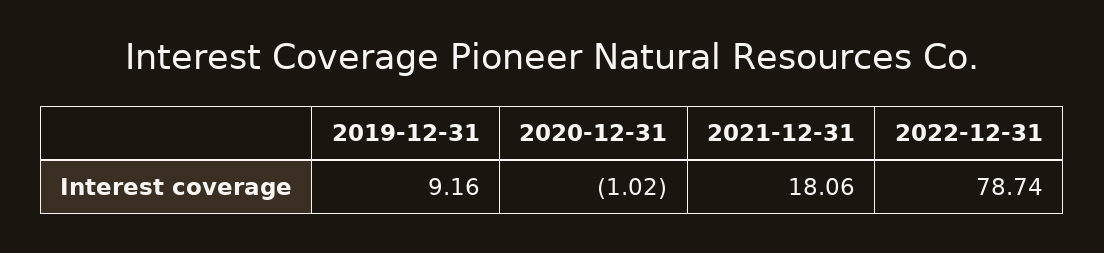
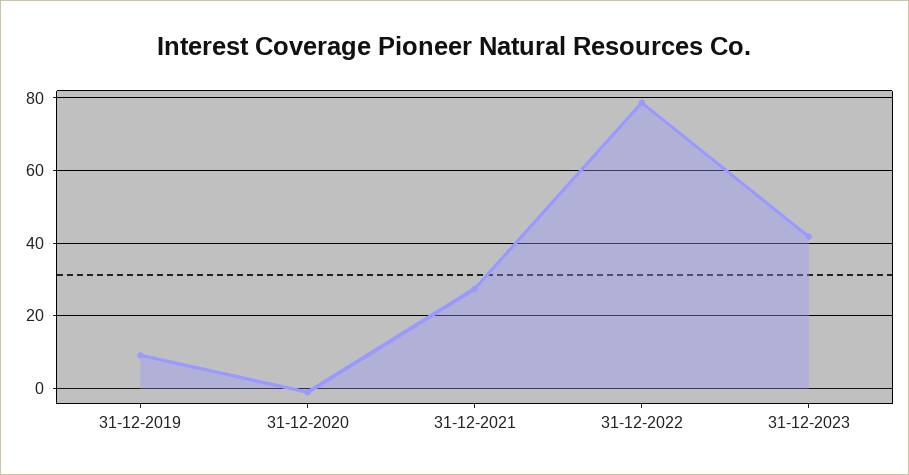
2021-12-31: 18.06 -> 28
31-12-2023: none -> 42

